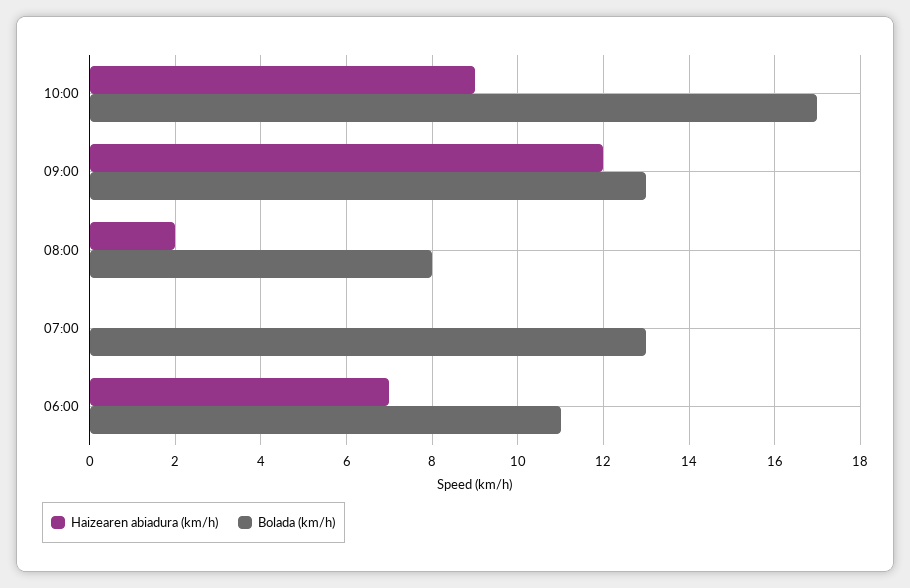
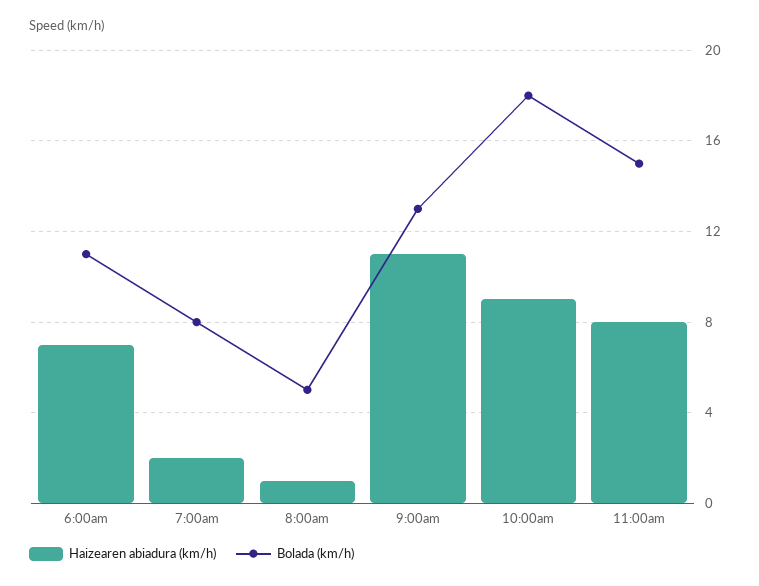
Bolada (km/h), 10:00: 17 -> 18
Haizearen abiadura (km/h), 09:00: 12 -> 11
Haizearen abiadura (km/h), 08:00: 2 -> 1
Bolada (km/h), 08:00: 8 -> 5
Haizearen abiadura (km/h), 07:00: 0 -> 2
Bolada (km/h), 07:00: 13 -> 8
Haizearen abiadura (km/h), 11:00am: none -> 8
Bolada (km/h), 11:00am: none -> 15

